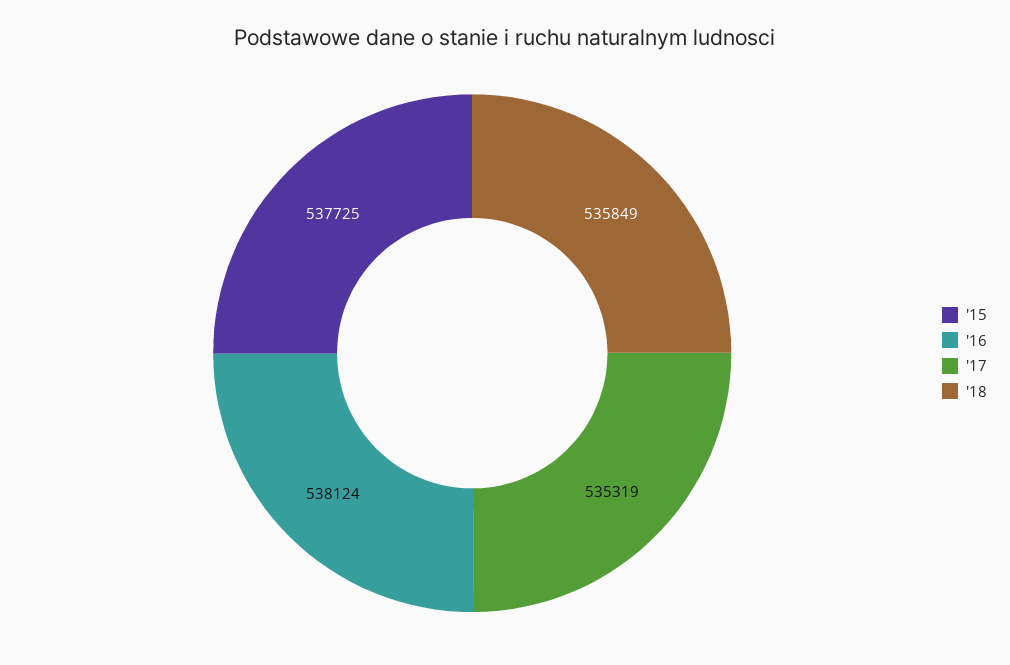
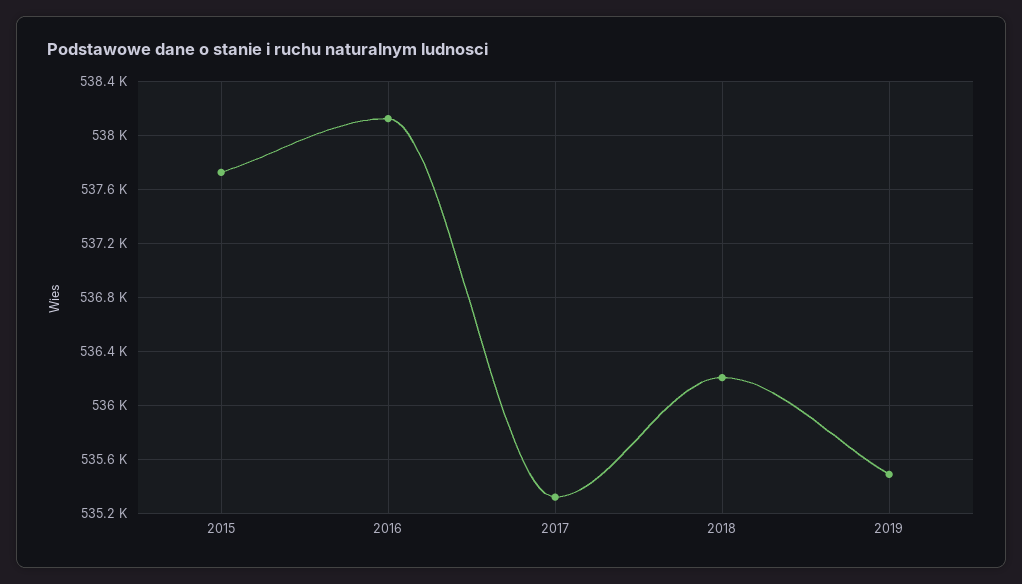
'18: 535849 -> 536200
2019: none -> 535500

